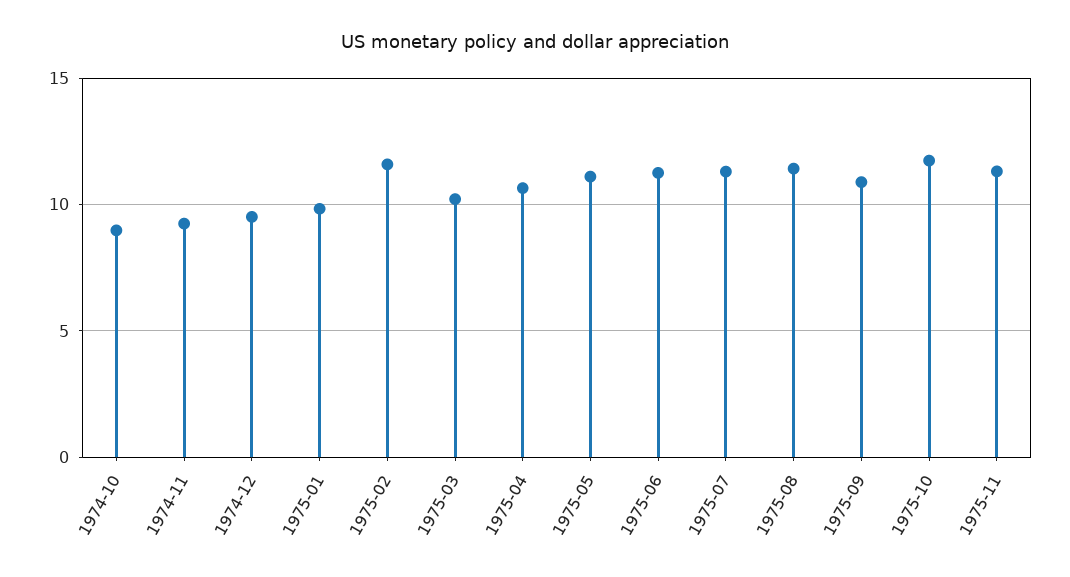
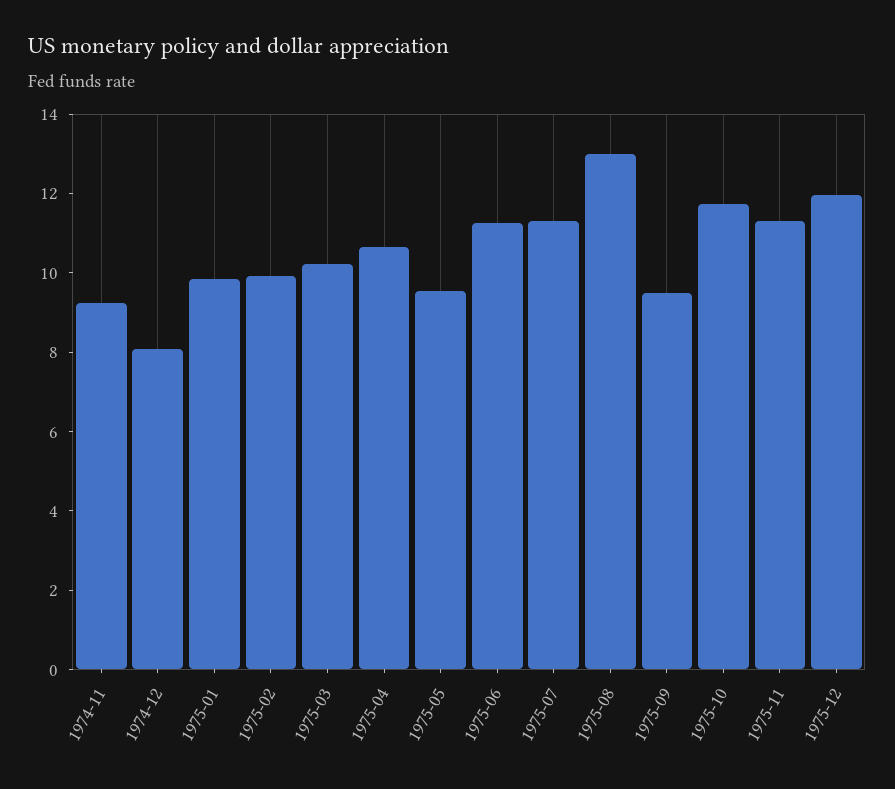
1974-10: 9 -> none
1974-12: 9.5 -> 8
1975-02: 11.5 -> 10
1975-05: 11 -> 9.5
1975-08: 11.5 -> 13
1975-09: 11 -> 9.5
1975-12: none -> 12

